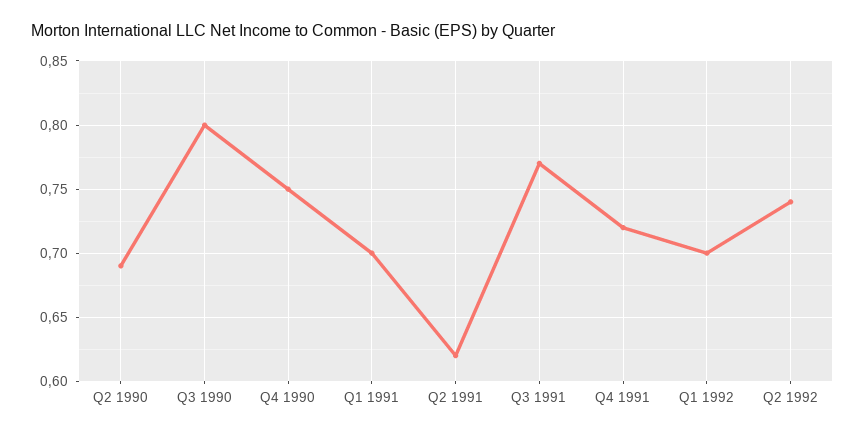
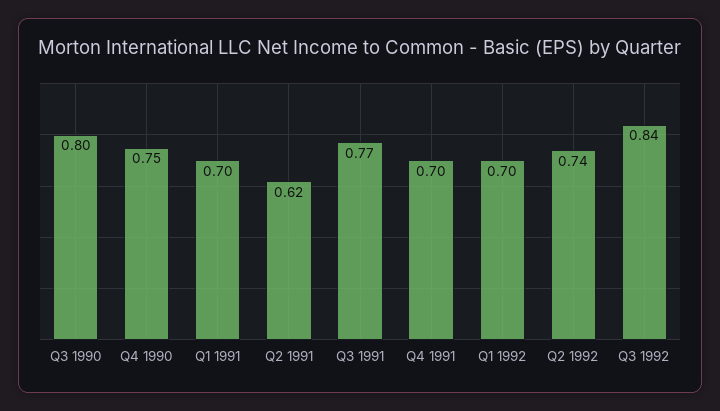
Q2 1990: 0.69 -> none
Q4 1991: 0.72 -> 0.7
Q3 1992: none -> 0.84

